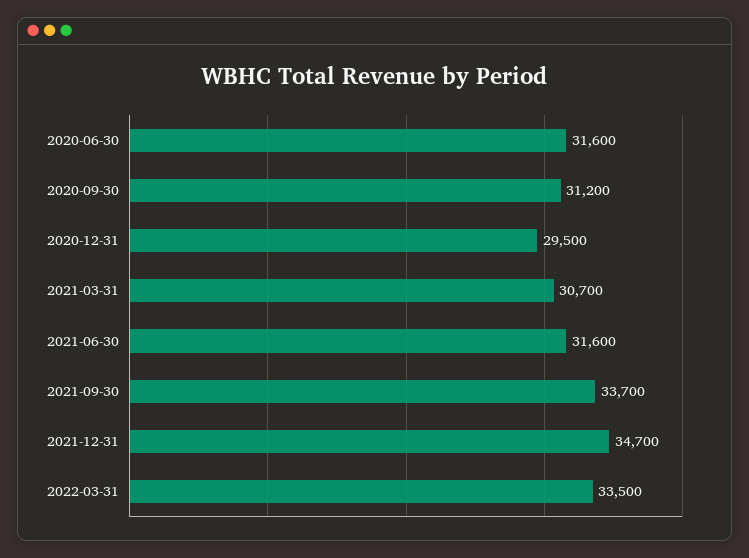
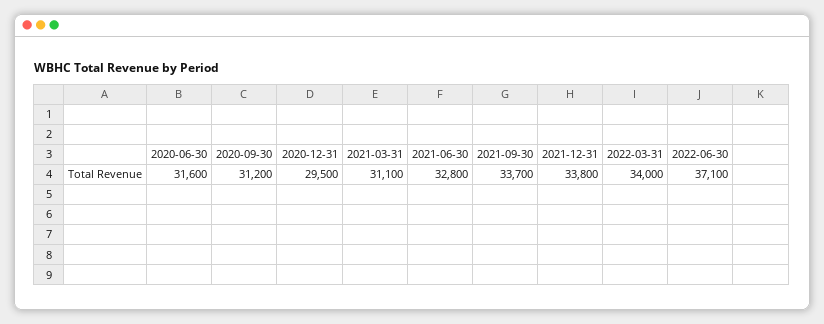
2021-03-31: 30700 -> 31100
2021-06-30: 31600 -> 32800
2021-12-31: 34700 -> 33800
2022-03-31: 33500 -> 34000
2022-06-30: none -> 37100

